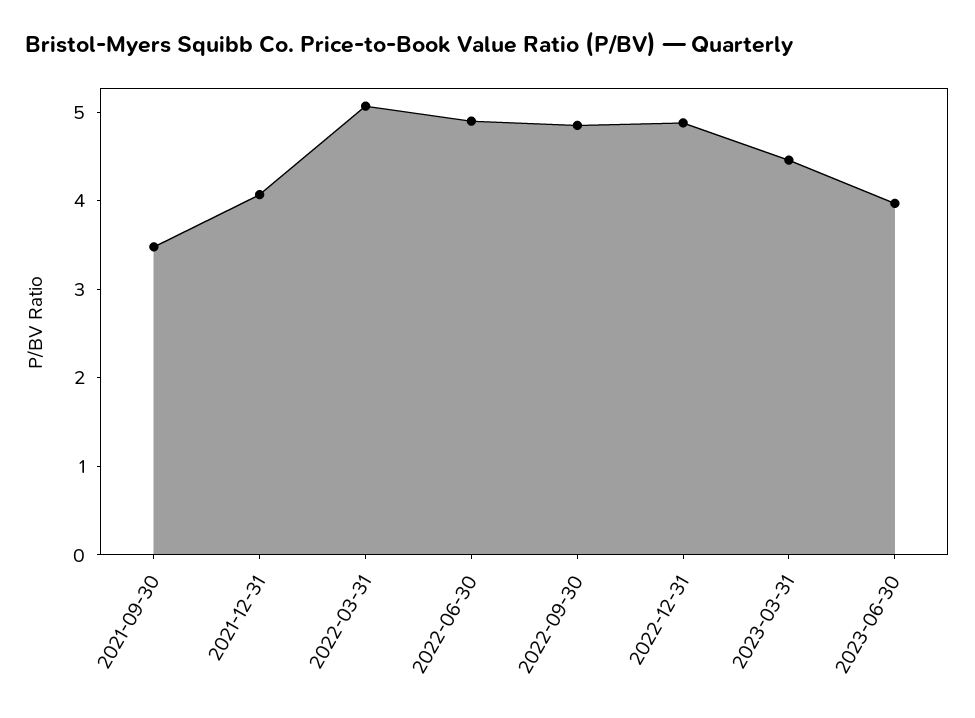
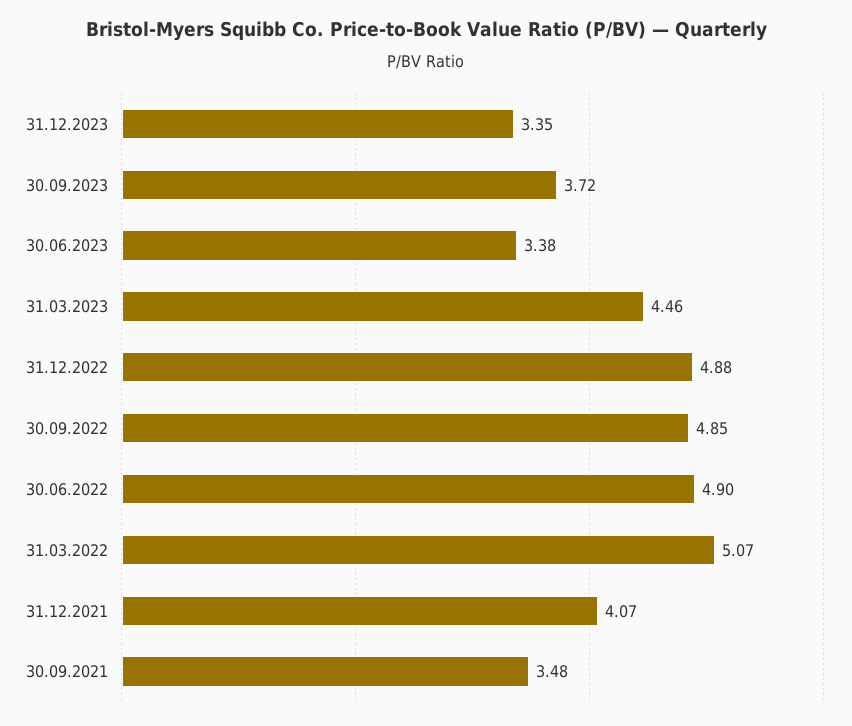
2023-06-30: 4 -> 3.38
31.12.2023: none -> 3.35
30.09.2023: none -> 3.72

